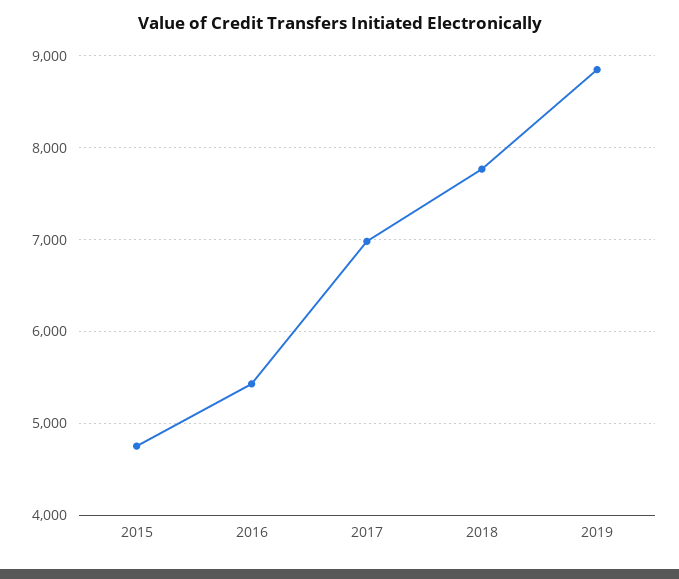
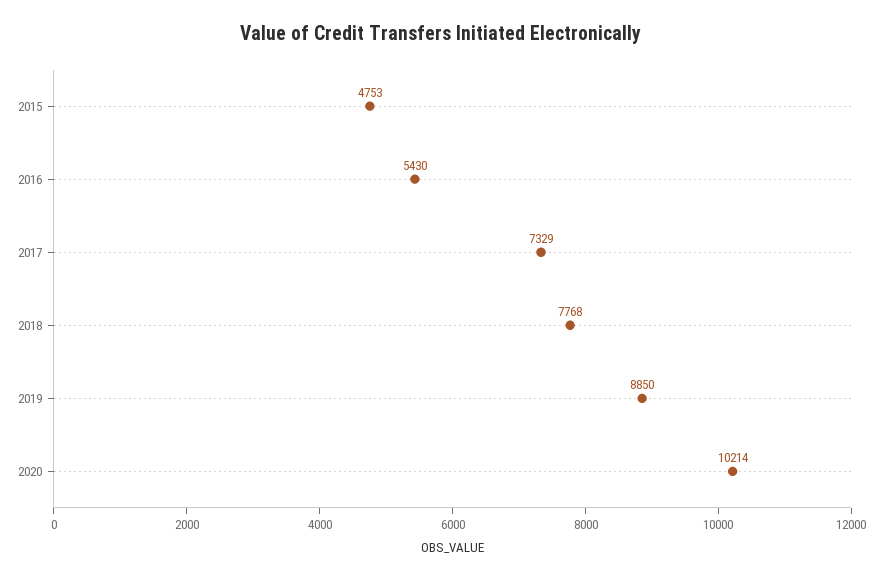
2017: 7000 -> 7329
2020: none -> 10214

